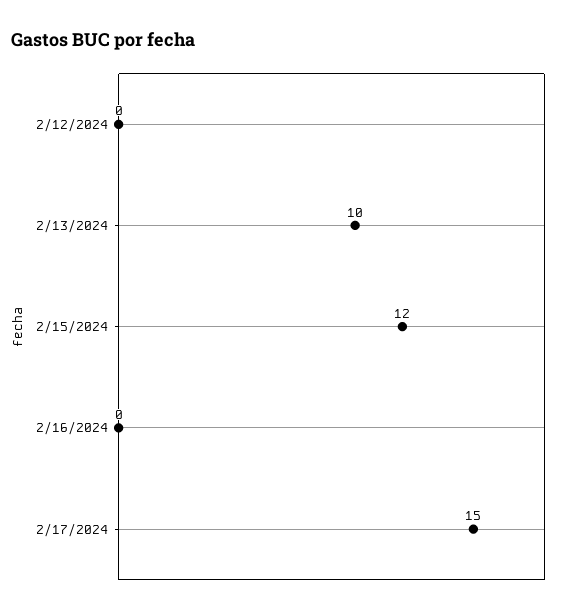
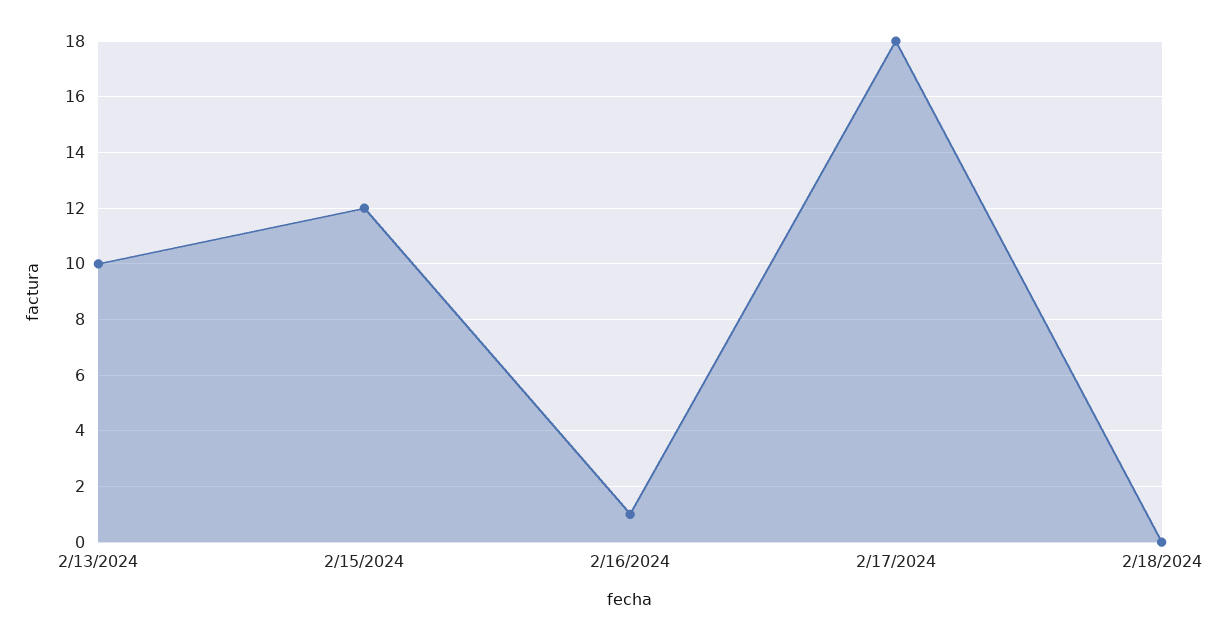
2/12/2024: 0 -> none
2/16/2024: 0 -> 1
2/17/2024: 15 -> 18
2/18/2024: none -> 0

